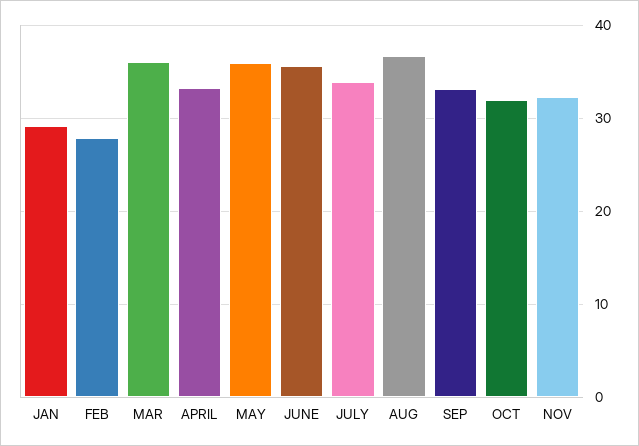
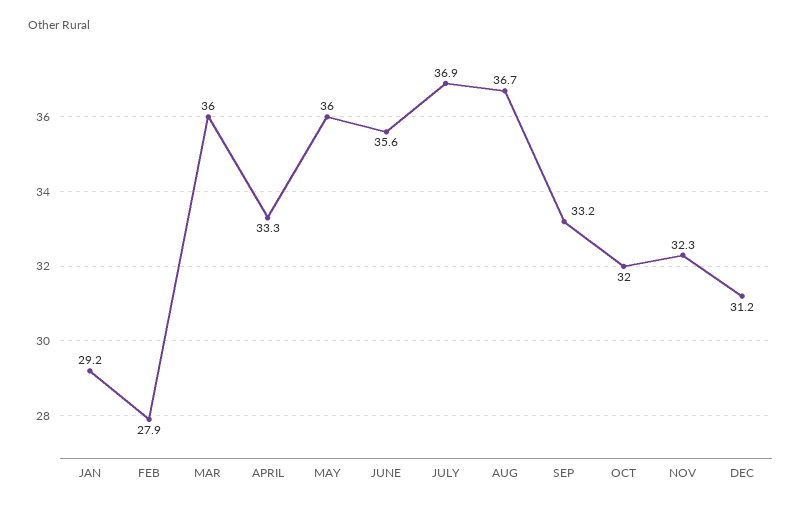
JULY: 34 -> 36.9
DEC: none -> 31.2

